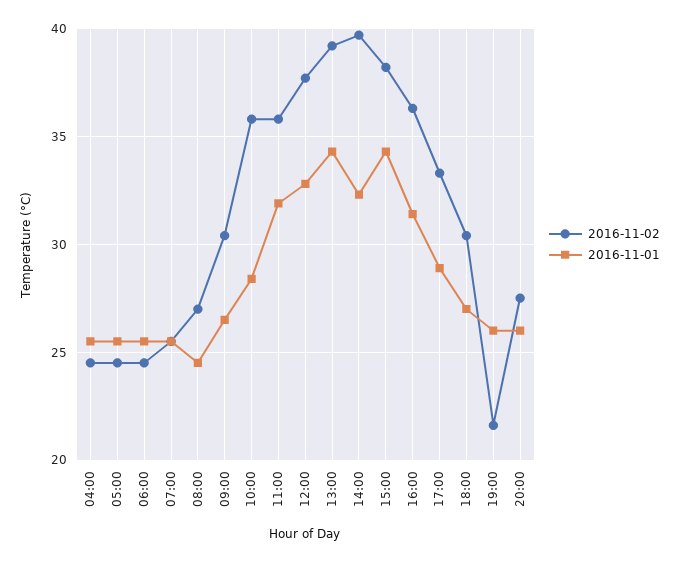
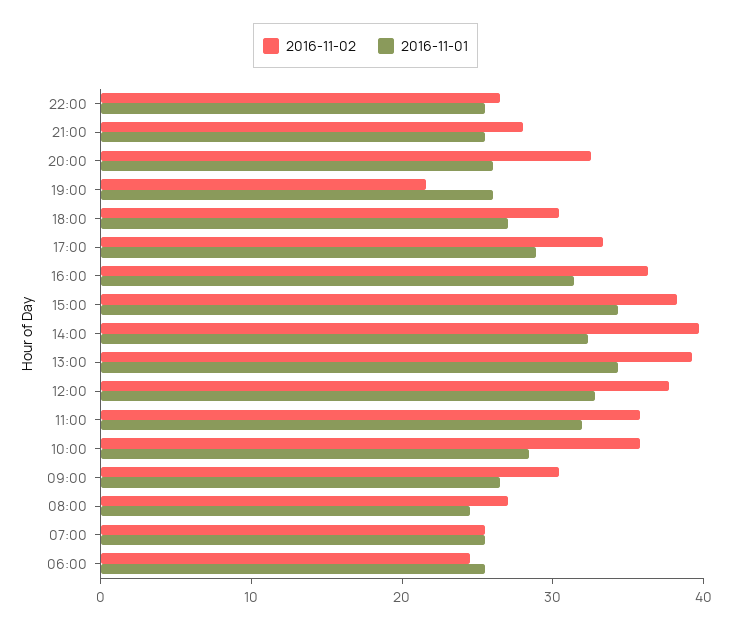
2016-11-02, 04:00: 24.5 -> none
2016-11-01, 04:00: 25.5 -> none
2016-11-02, 05:00: 24.5 -> none
2016-11-01, 05:00: 25.5 -> none
2016-11-02, 20:00: 27.5 -> 32
2016-11-02, 22:00: none -> 26
2016-11-01, 22:00: none -> 26
2016-11-02, 21:00: none -> 28
2016-11-01, 21:00: none -> 26

